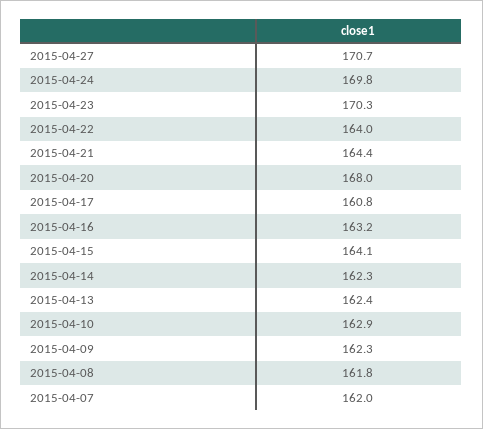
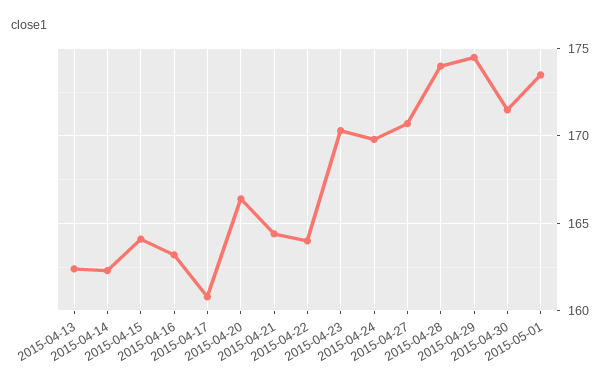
2015-04-20: 168 -> 166.5
2015-04-10: 162.9 -> none
2015-04-09: 162.3 -> none
2015-04-08: 161.8 -> none
2015-04-07: 162 -> none
2015-04-28: none -> 174
2015-04-29: none -> 174.5
2015-04-30: none -> 171.5
2015-05-01: none -> 173.5

